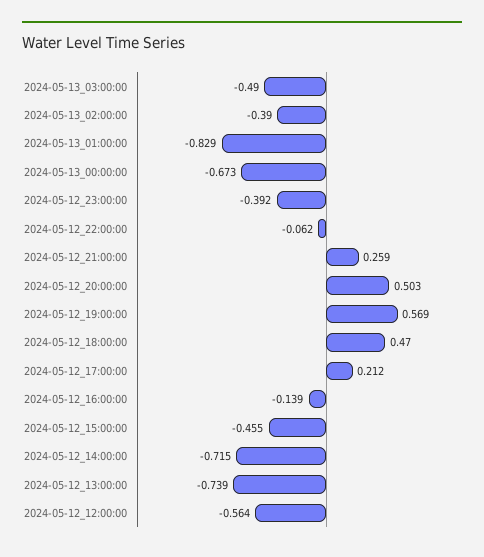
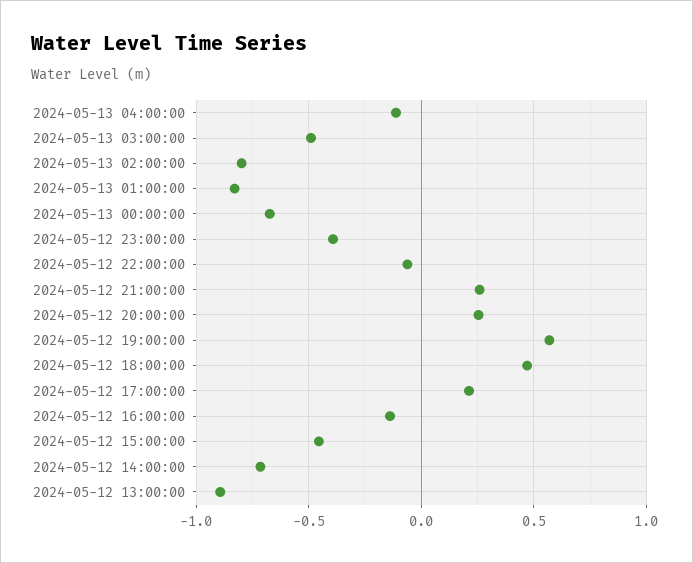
2024-05-13_02:00:00: -0.39 -> -0.8
2024-05-12_20:00:00: 0.503 -> 0.25
2024-05-12_13:00:00: -0.739 -> -0.9
2024-05-12_12:00:00: -0.564 -> none
2024-05-13 04:00:00: none -> -0.1

